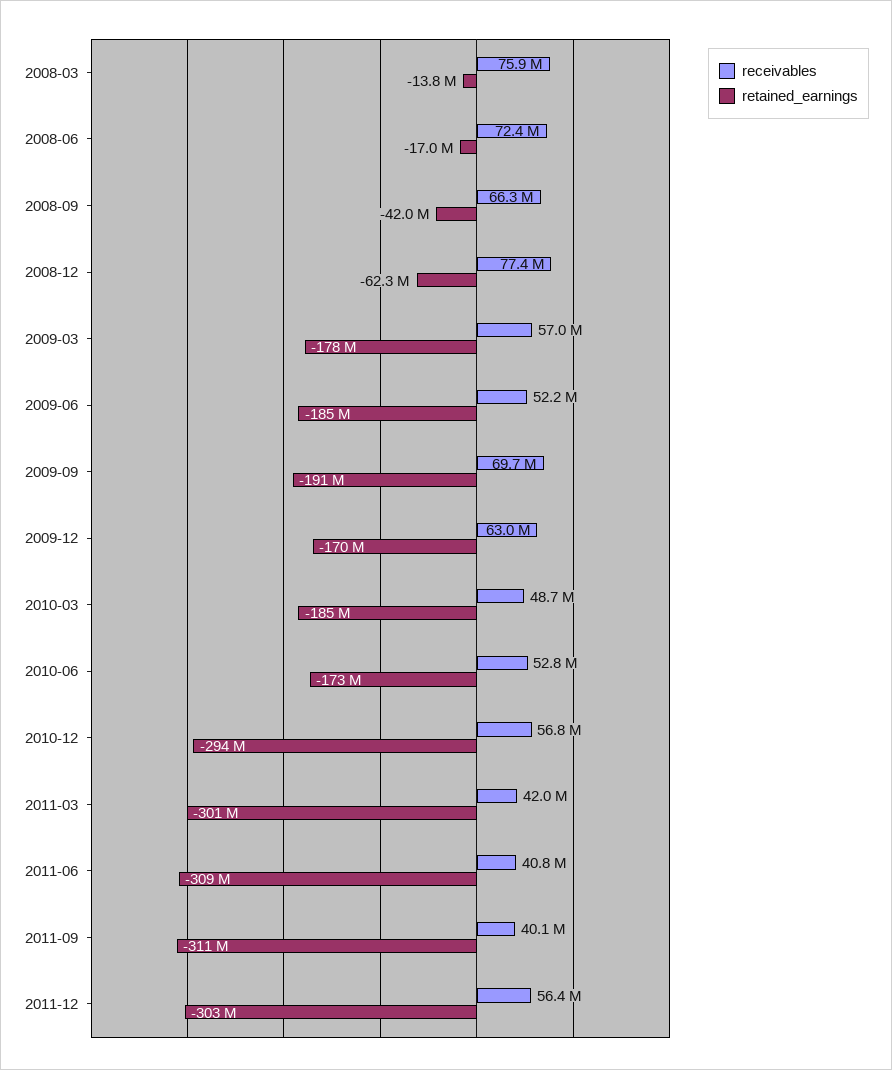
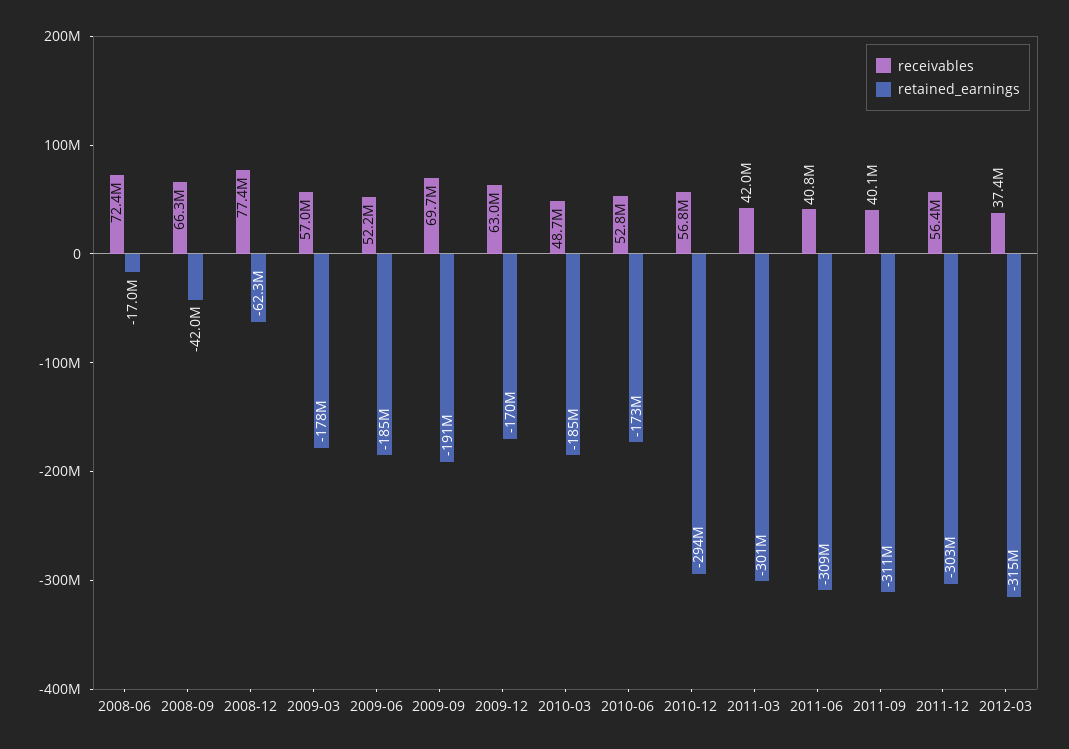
receivables, 2008-03: 75900000 -> none
retained_earnings, 2008-03: -13800000 -> none
receivables, 2012-03: none -> 37400000
retained_earnings, 2012-03: none -> -315000000

